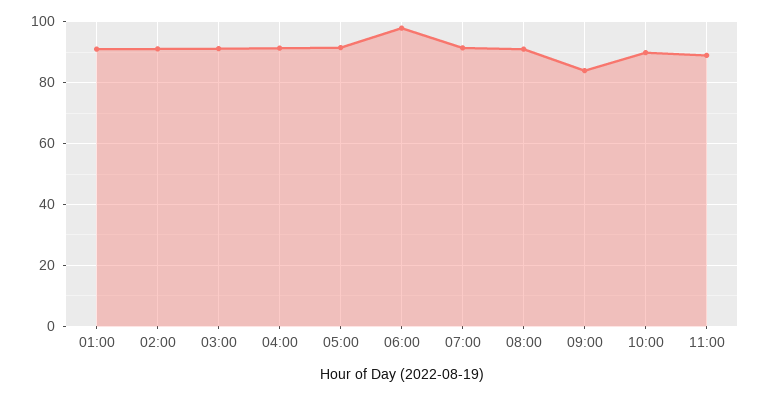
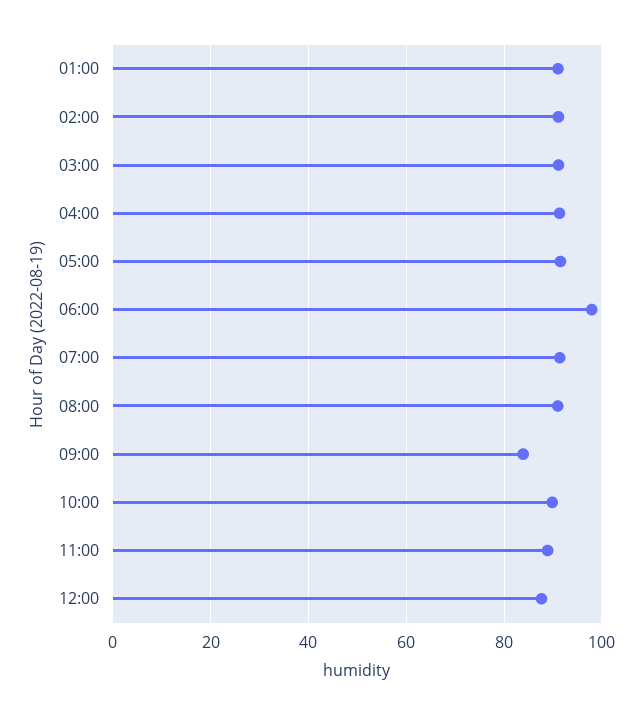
12:00: none -> 88

